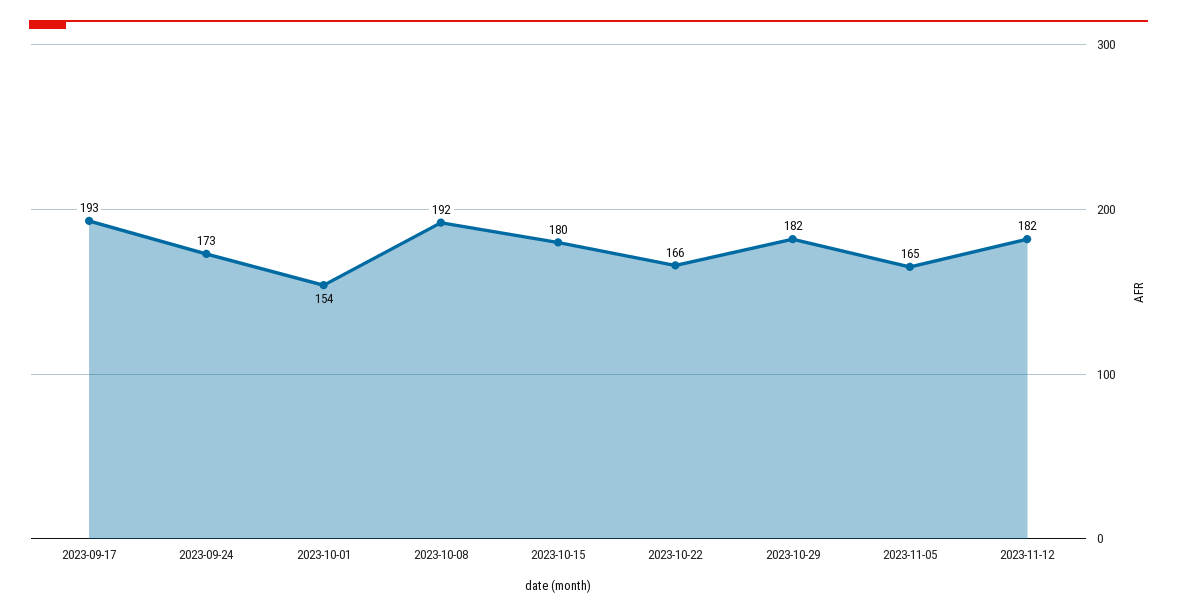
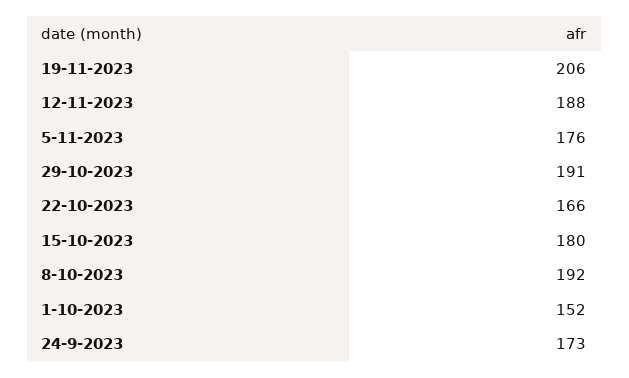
2023-09-17: 193 -> none
2023-10-01: 154 -> 152
2023-10-29: 182 -> 191
2023-11-05: 165 -> 176
2023-11-12: 182 -> 188
19-11-2023: none -> 206

